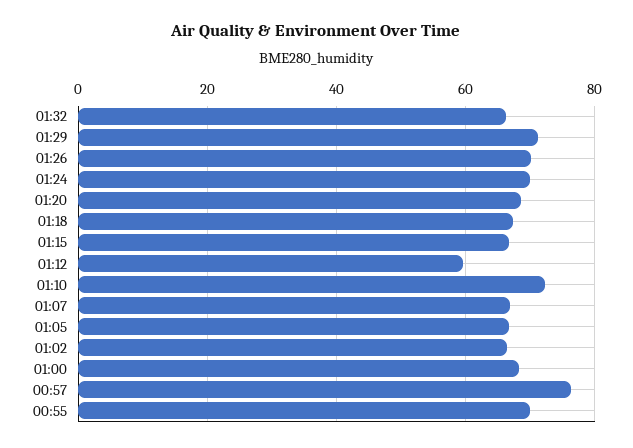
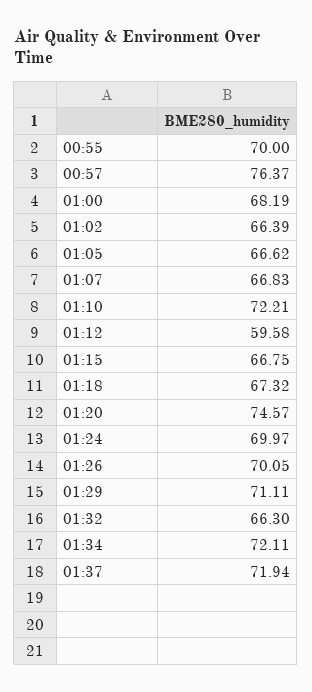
01:20: 68 -> 74.57
01:34: none -> 72.11
01:37: none -> 71.94

